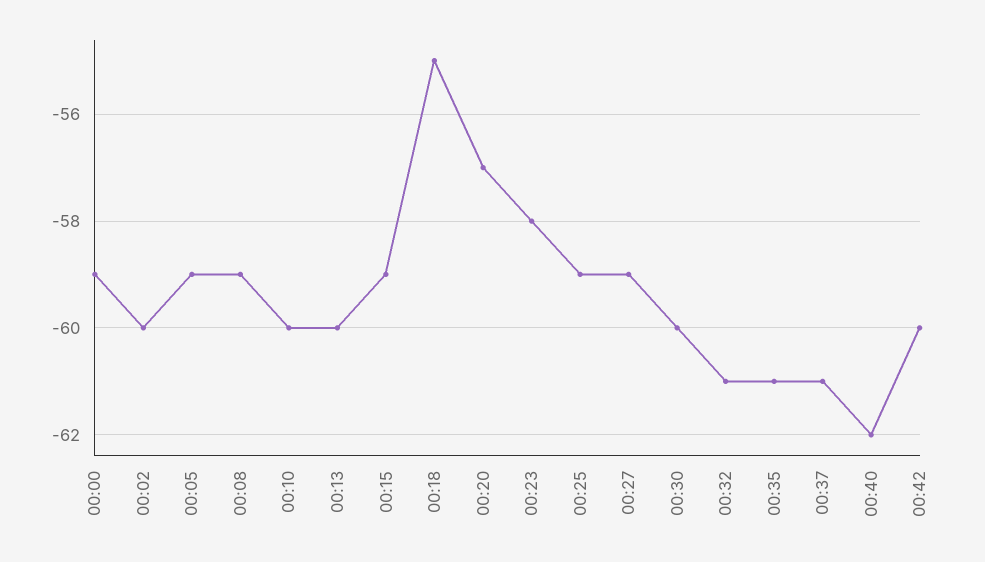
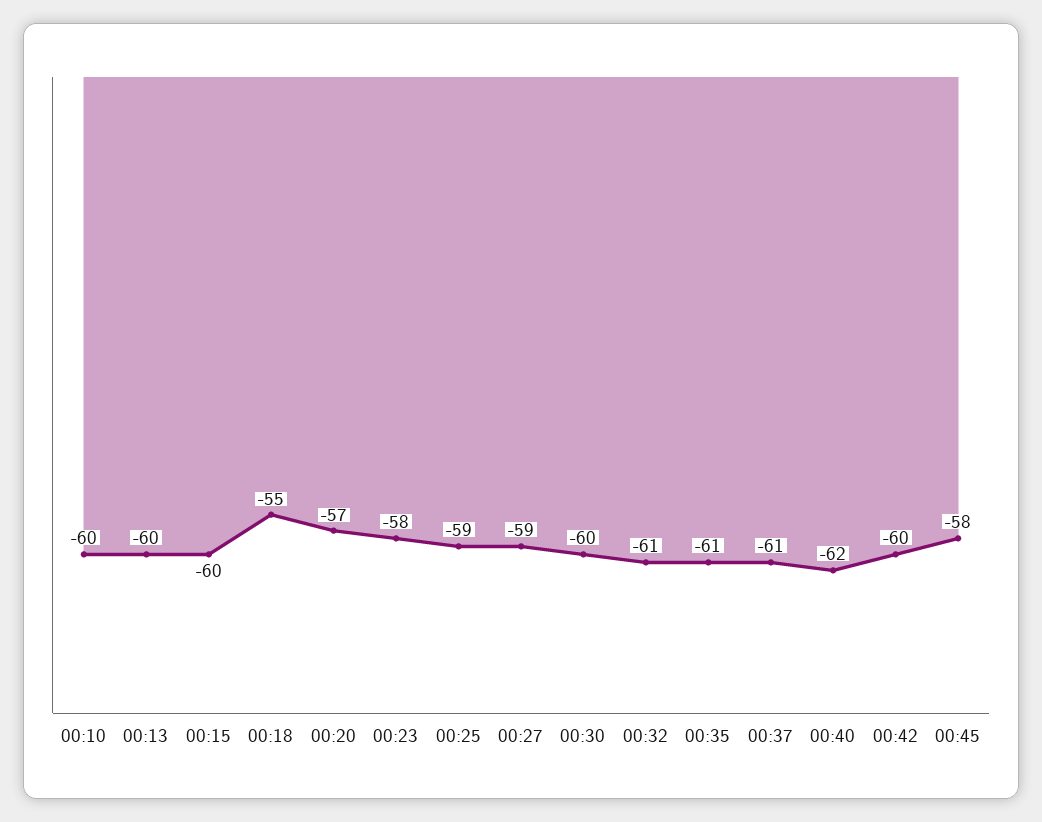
00:00: -59 -> none
00:02: -60 -> none
00:05: -59 -> none
00:08: -59 -> none
00:15: -59 -> -60
00:45: none -> -58

